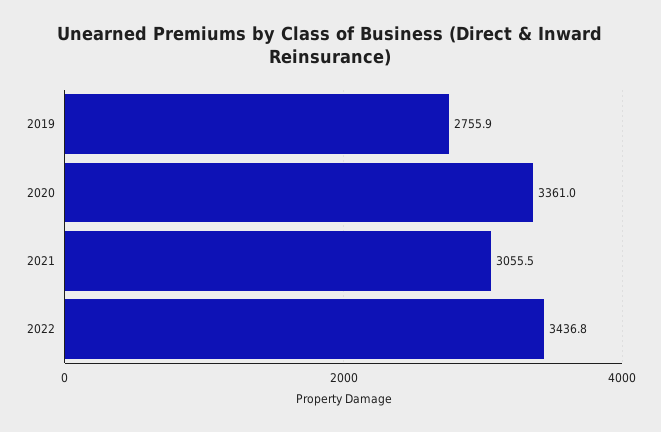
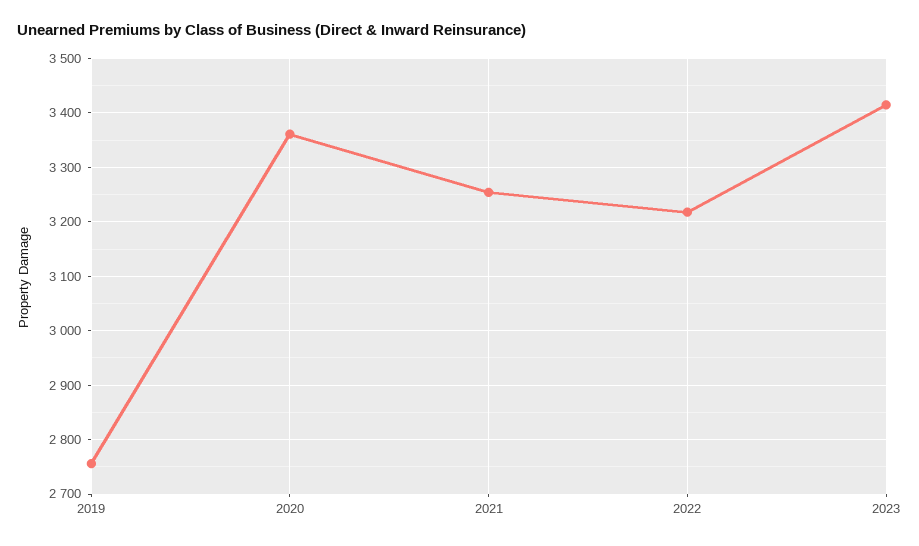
2021: 3055.5 -> 3260
2022: 3436.8 -> 3220
2023: none -> 3420

